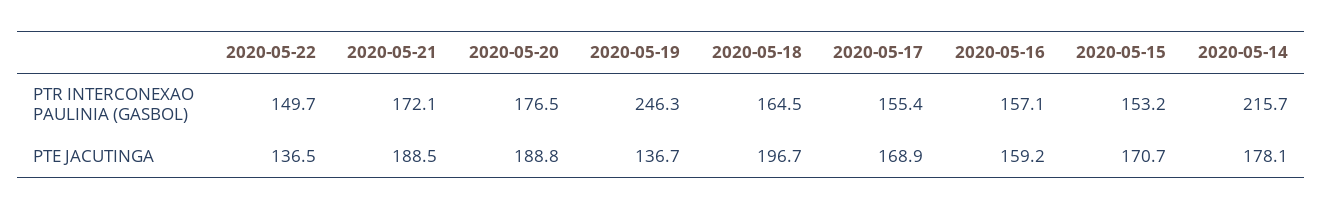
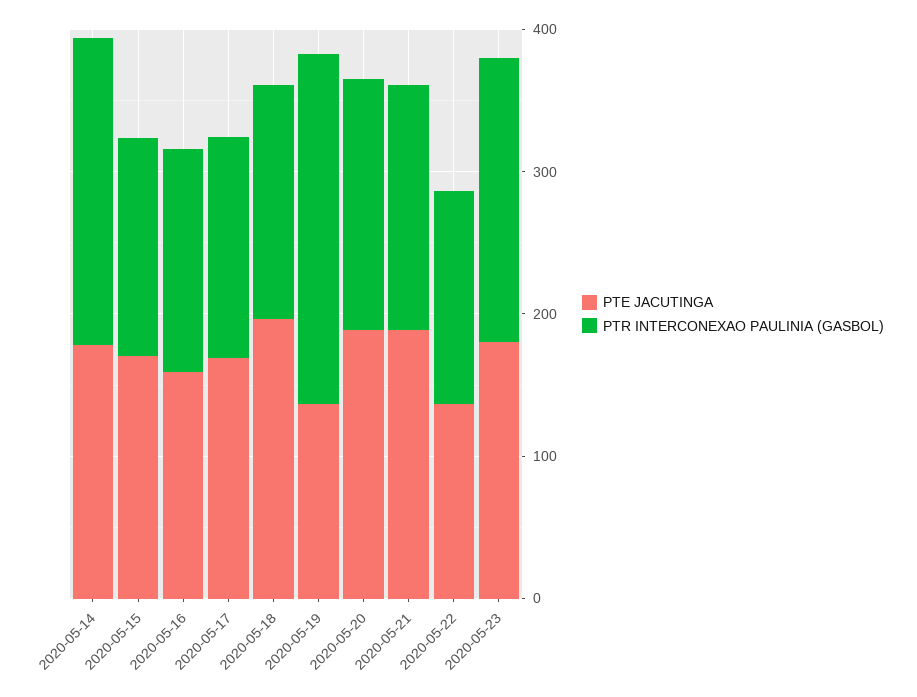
PTE JACUTINGA, 2020-05-23: none -> 180
PTR INTERCONEXAO PAULINIA (GASBOL), 2020-05-23: none -> 200

